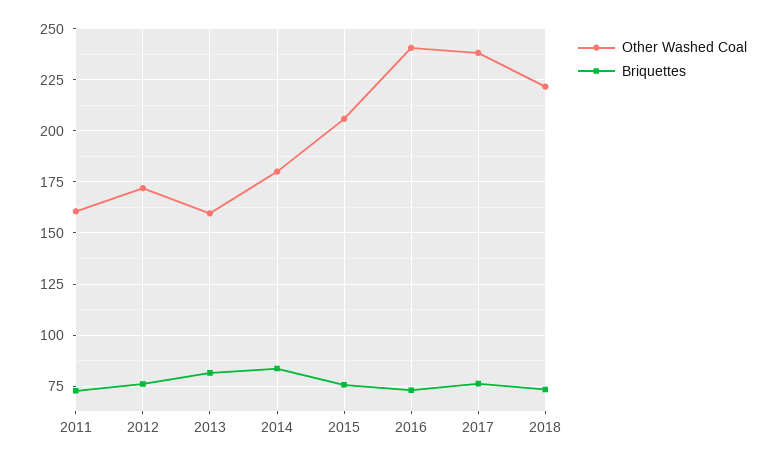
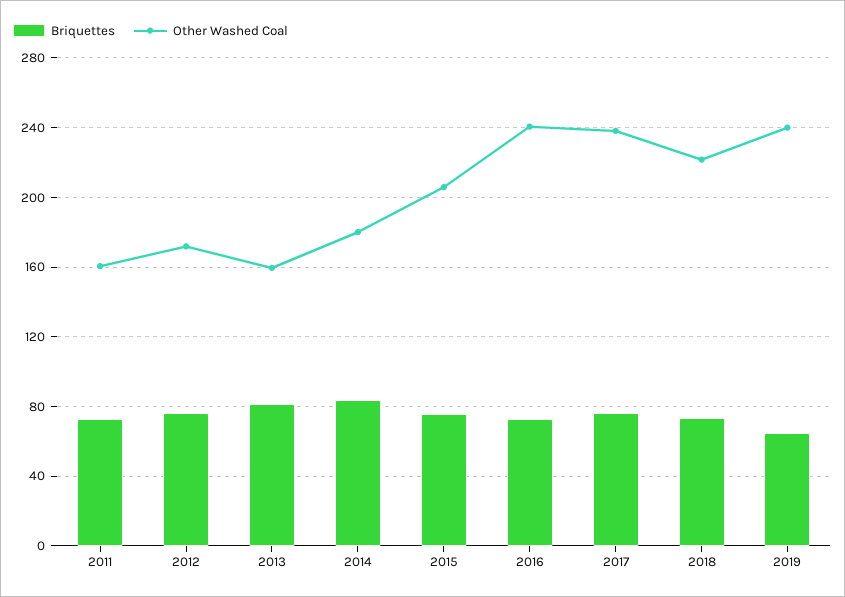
Briquettes, 2019: none -> 65
Other Washed Coal, 2019: none -> 240

